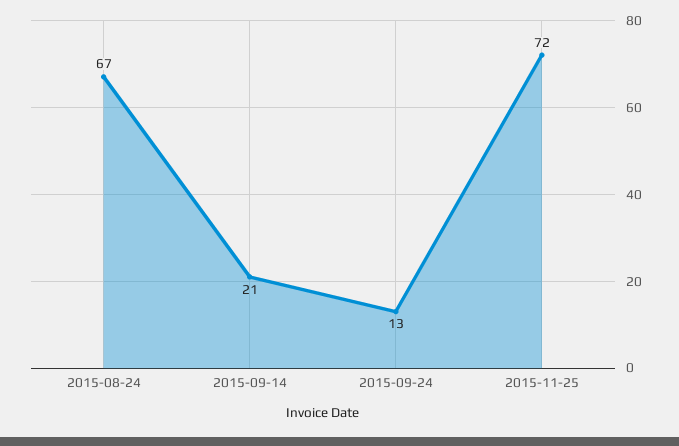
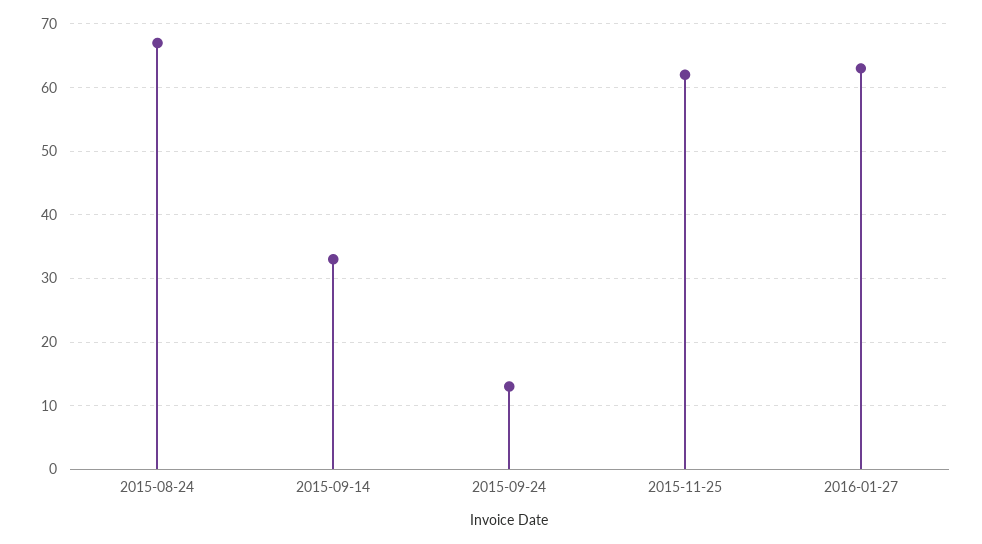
2015-09-14: 21 -> 33
2015-11-25: 72 -> 62
2016-01-27: none -> 63

